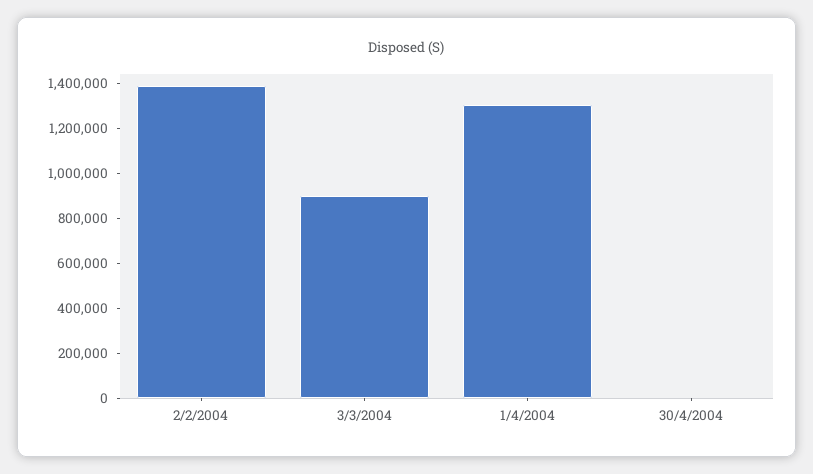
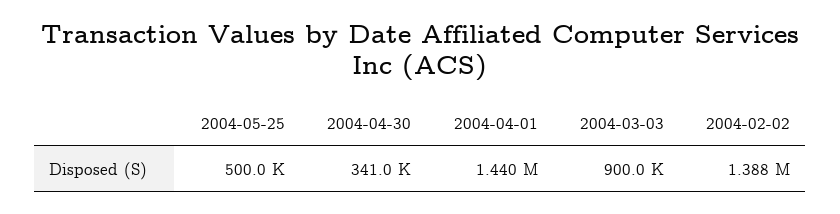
1/4/2004: 1300000 -> 1440000
30/4/2004: 0 -> 341000
2004-05-25: none -> 500000

